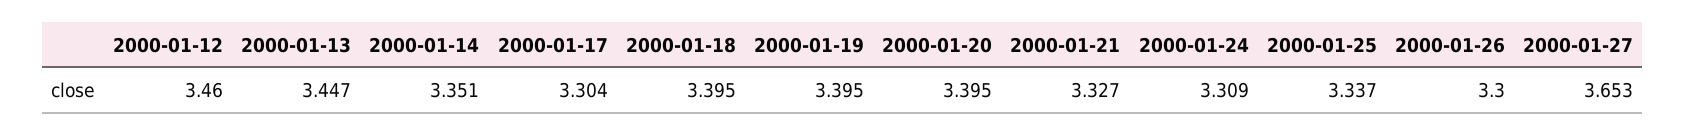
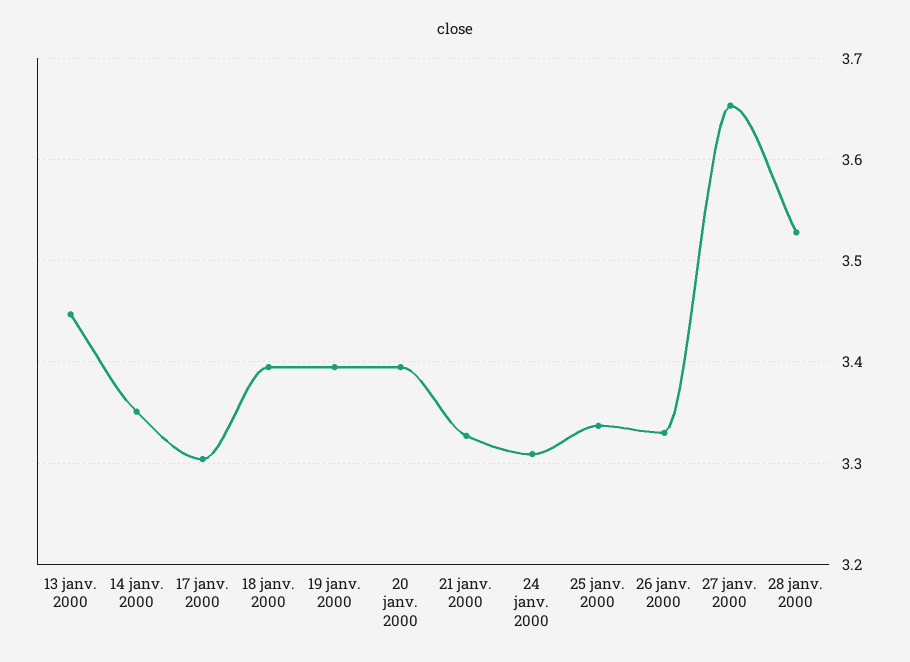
2000-01-12: 3.46 -> none
2000-01-26: 3.3 -> 3.33
28 janv. 2000: none -> 3.53

